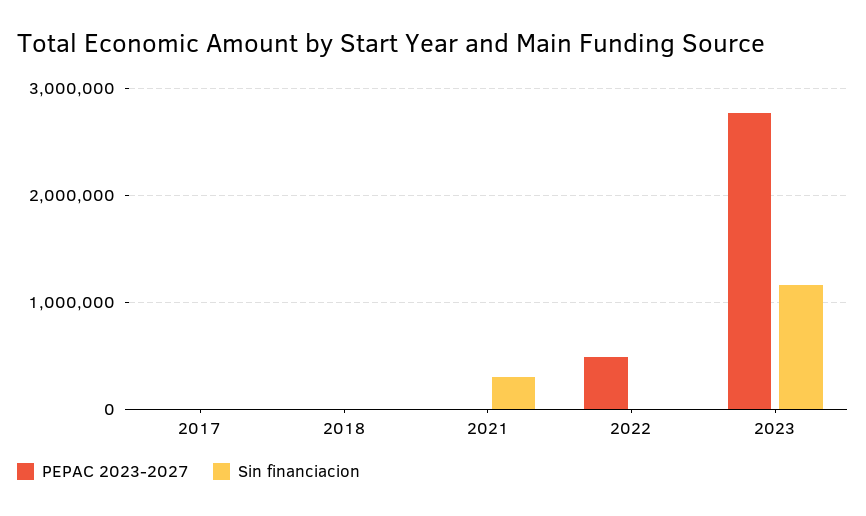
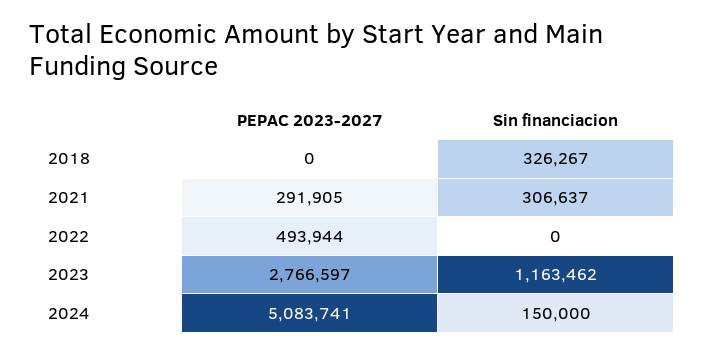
PEPAC 2023-2027, 2017: 0 -> none
Sin financiacion, 2017: 0 -> none
Sin financiacion, 2018: 0 -> 326267
PEPAC 2023-2027, 2021: 0 -> 291905
PEPAC 2023-2027, 2024: none -> 5083741
Sin financiacion, 2024: none -> 150000

